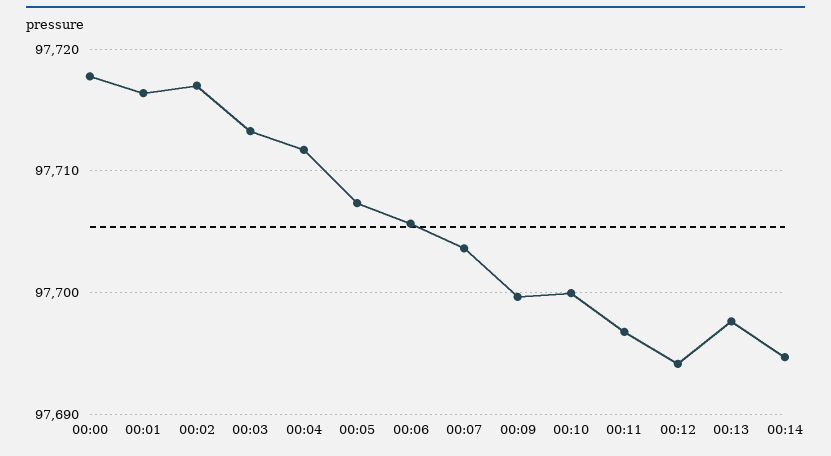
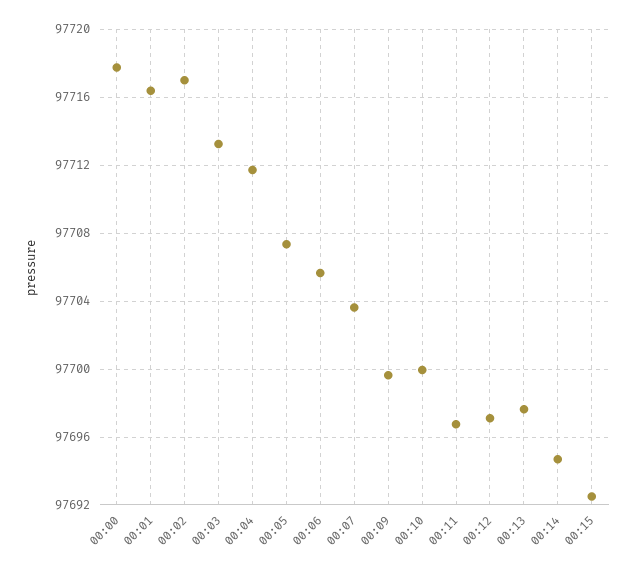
00:12: 97694 -> 97697
00:15: none -> 97692.5

